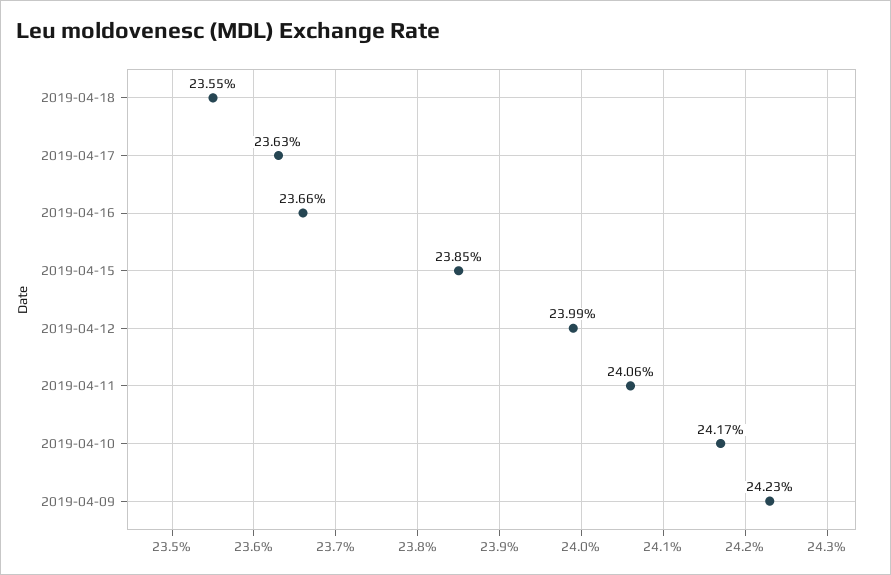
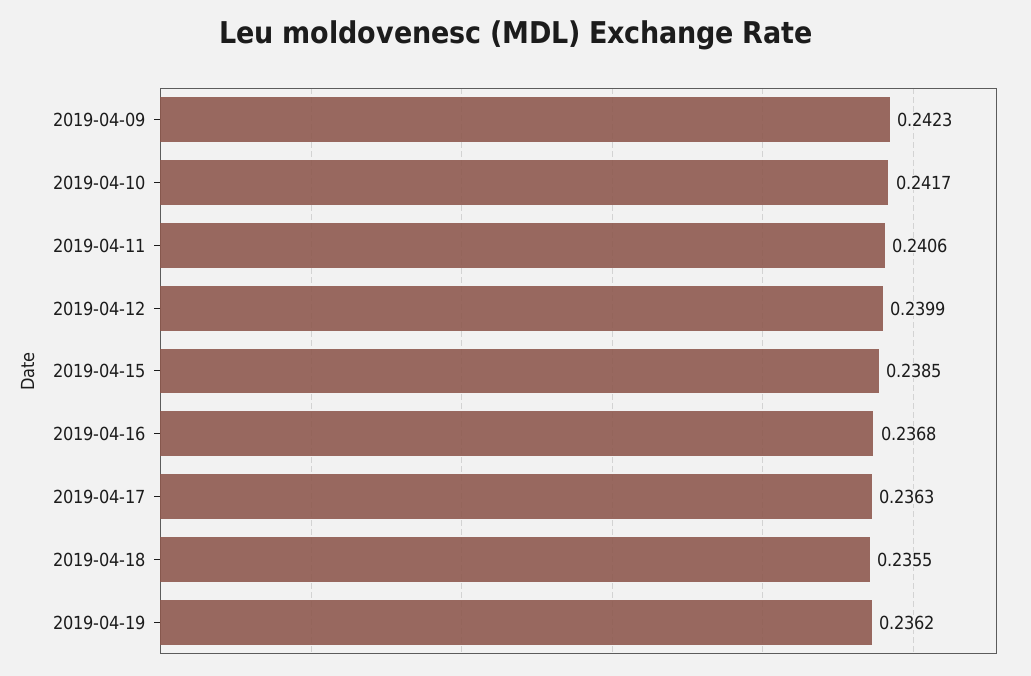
2019-04-16: 0.2366 -> 0.2368
2019-04-19: none -> 0.2362

